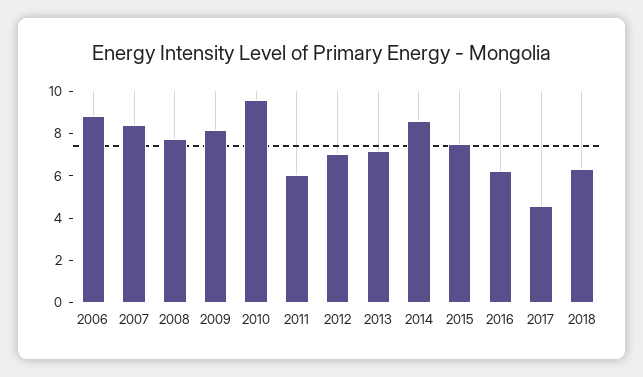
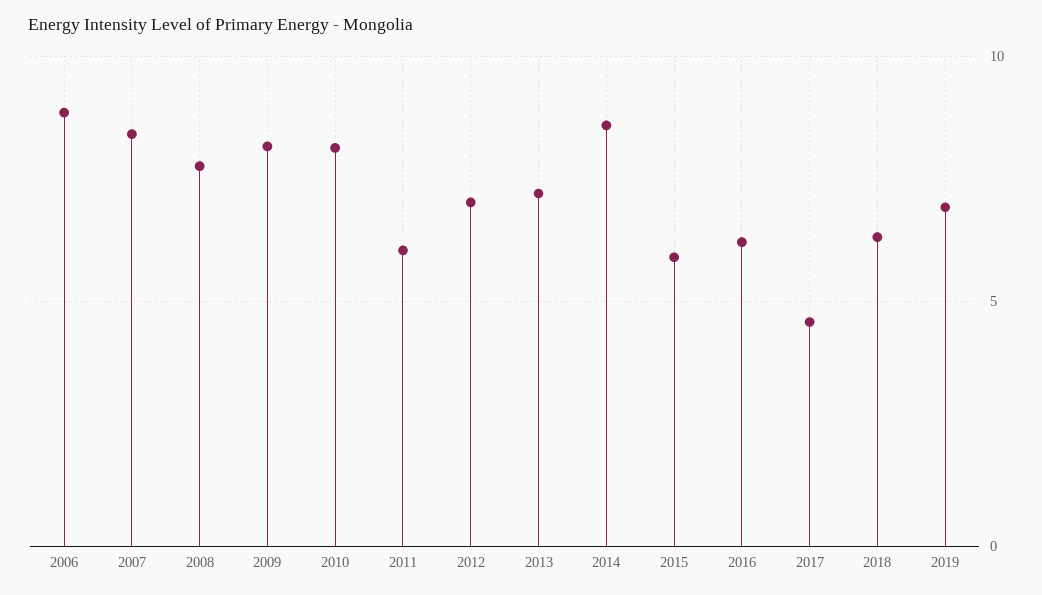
2010: 9.5 -> 8
2015: 7.5 -> 6
2019: none -> 7

